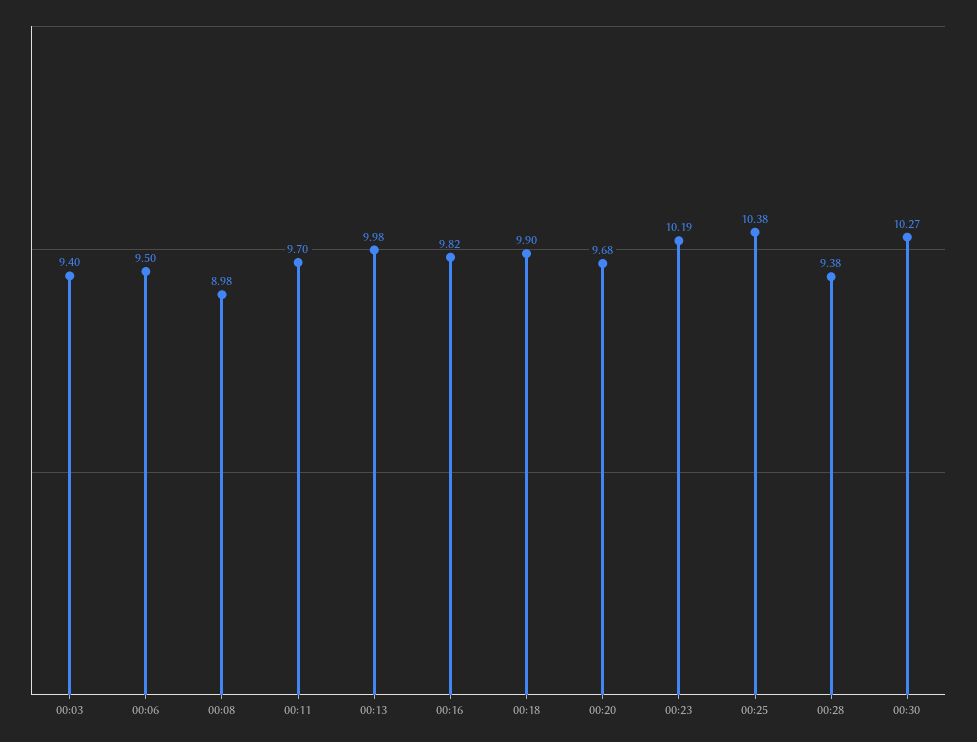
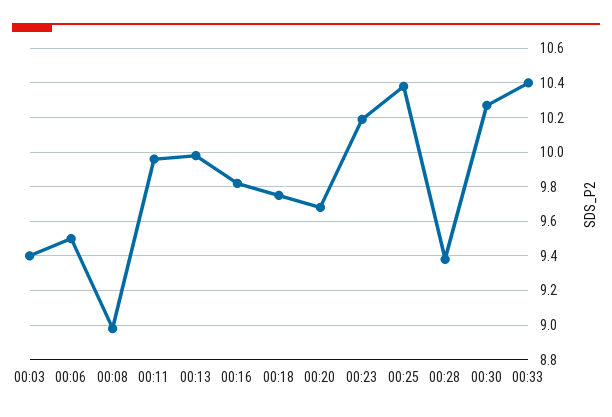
00:11: 9.7 -> 9.95
00:18: 9.9 -> 9.75
00:33: none -> 10.4

